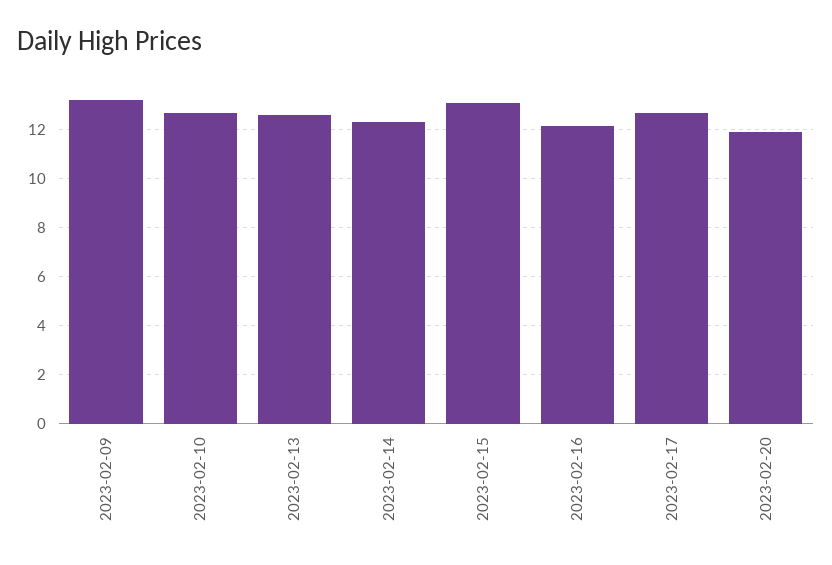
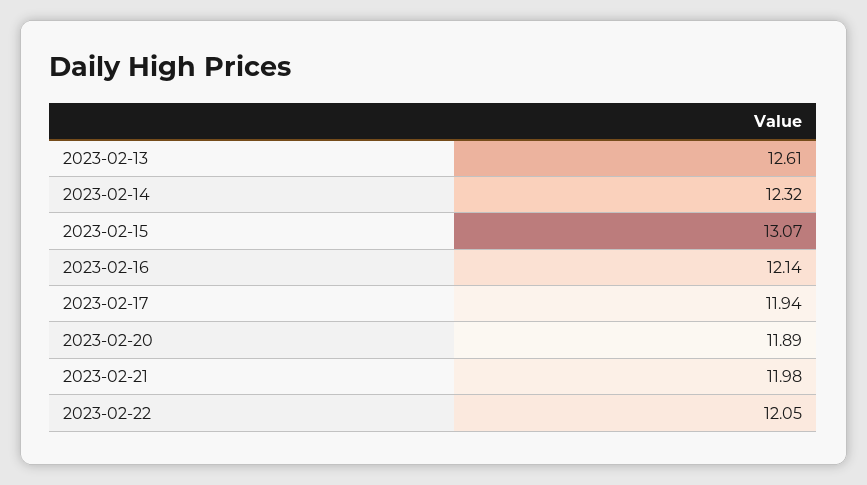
2023-02-09: 13.25 -> none
2023-02-10: 12.75 -> none
2023-02-17: 12.75 -> 11.94
2023-02-21: none -> 11.98
2023-02-22: none -> 12.05

